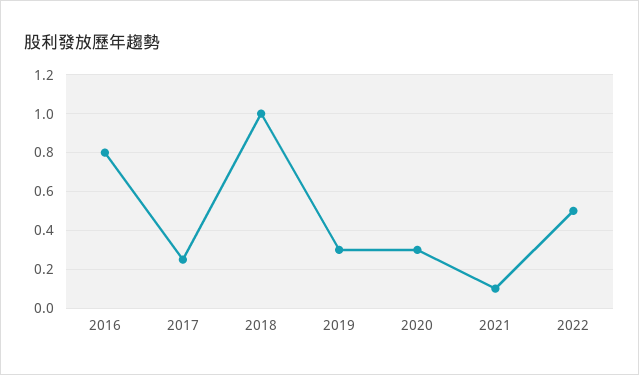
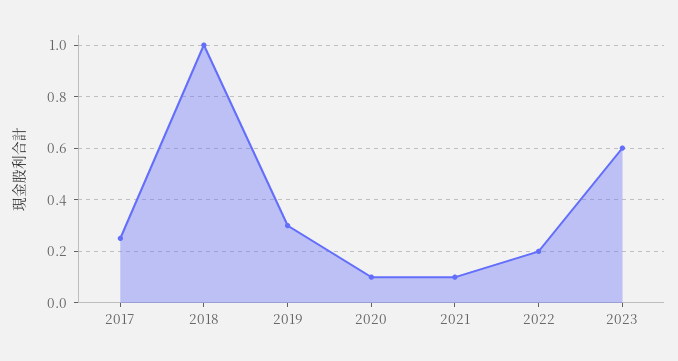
2016: 0.8 -> none
2020: 0.3 -> 0.1
2022: 0.5 -> 0.2
2023: none -> 0.6

